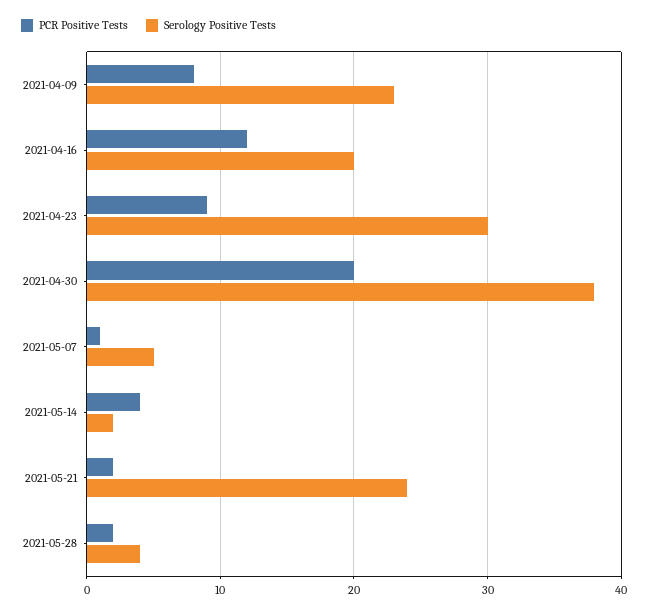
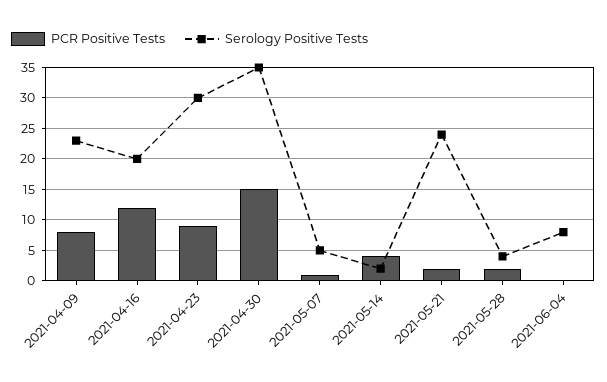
PCR Positive Tests, 2021-04-30: 20 -> 15
Serology Positive Tests, 2021-04-30: 38 -> 35
PCR Positive Tests, 2021-06-04: none -> 0
Serology Positive Tests, 2021-06-04: none -> 8

